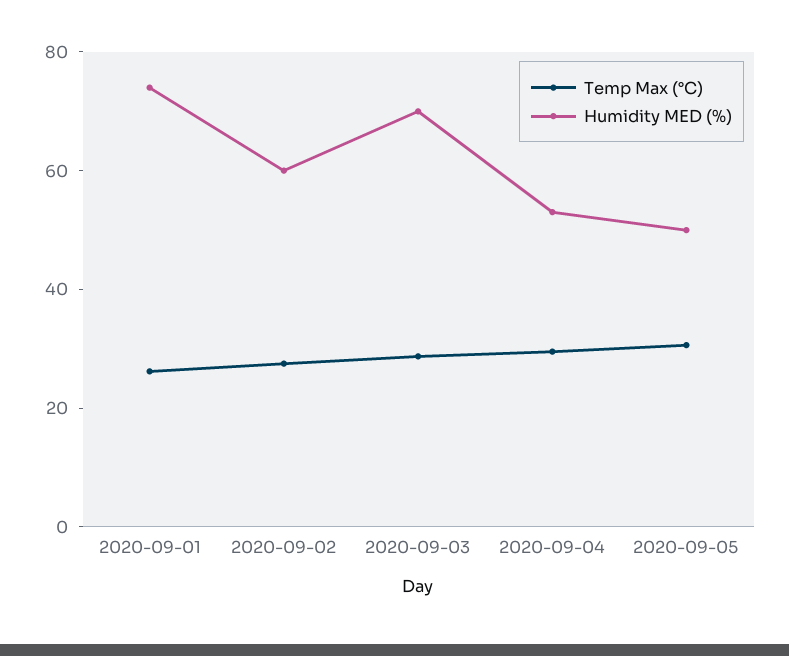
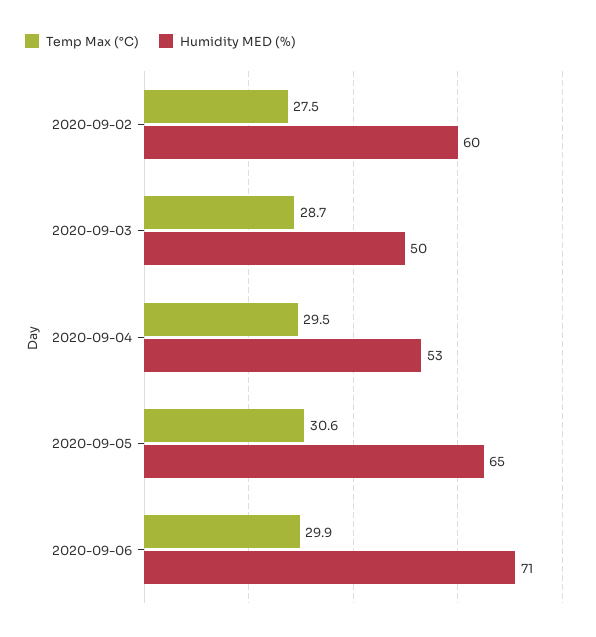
Temp Max (°C), 2020-09-01: 25 -> none
Humidity MED (%), 2020-09-01: 75 -> none
Humidity MED (%), 2020-09-03: 70 -> 50
Humidity MED (%), 2020-09-05: 50 -> 65
Temp Max (°C), 2020-09-06: none -> 29.9
Humidity MED (%), 2020-09-06: none -> 71

